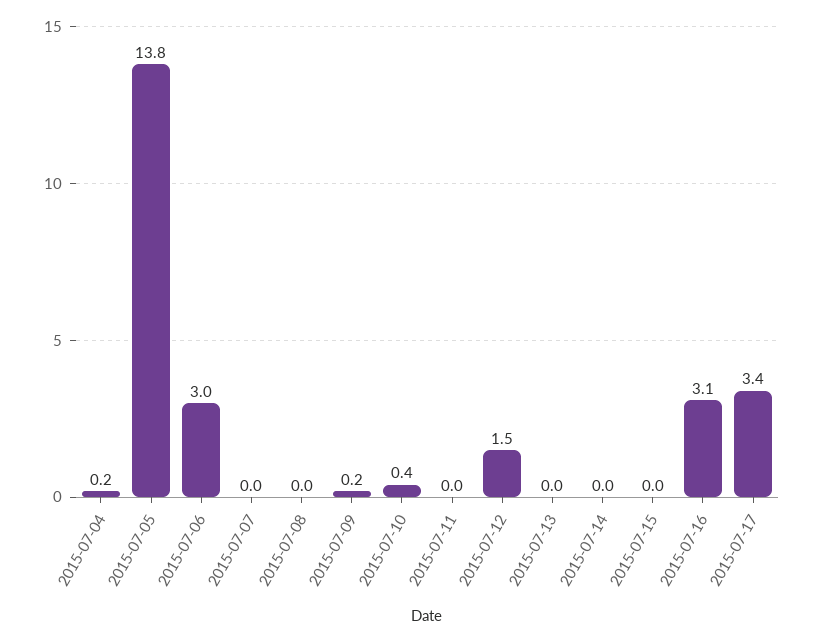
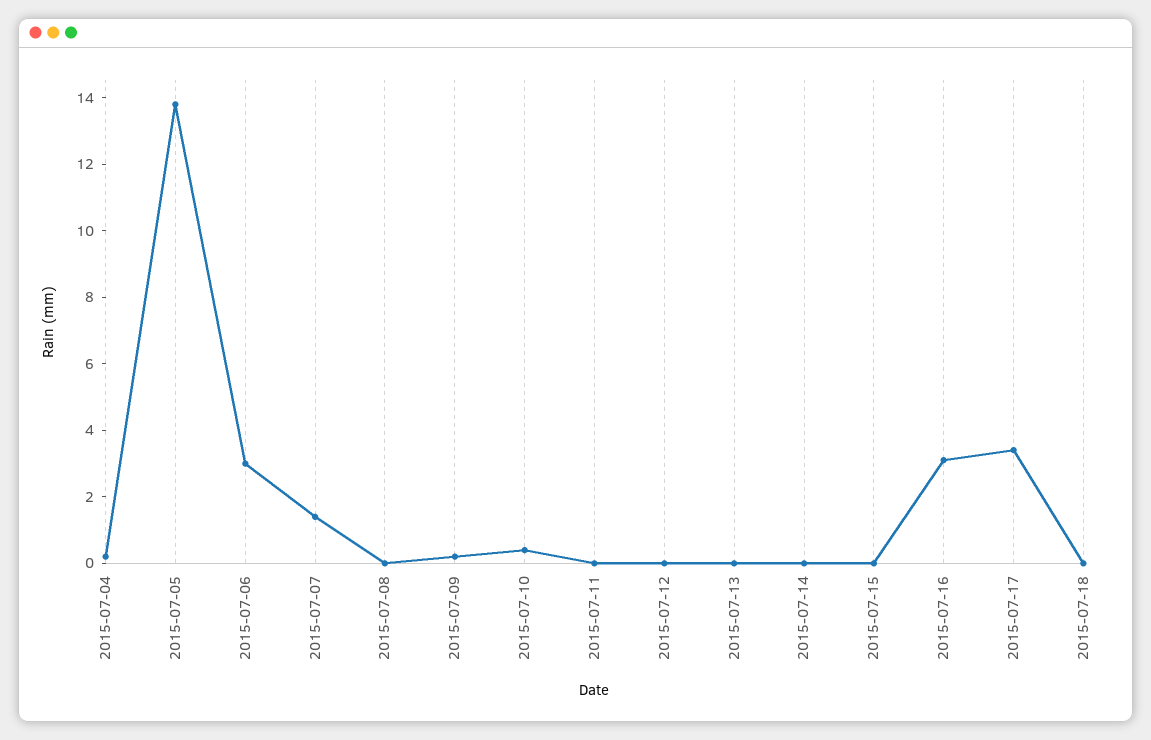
2015-07-07: 0 -> 1.5
2015-07-12: 1.5 -> 0
2015-07-18: none -> 0

